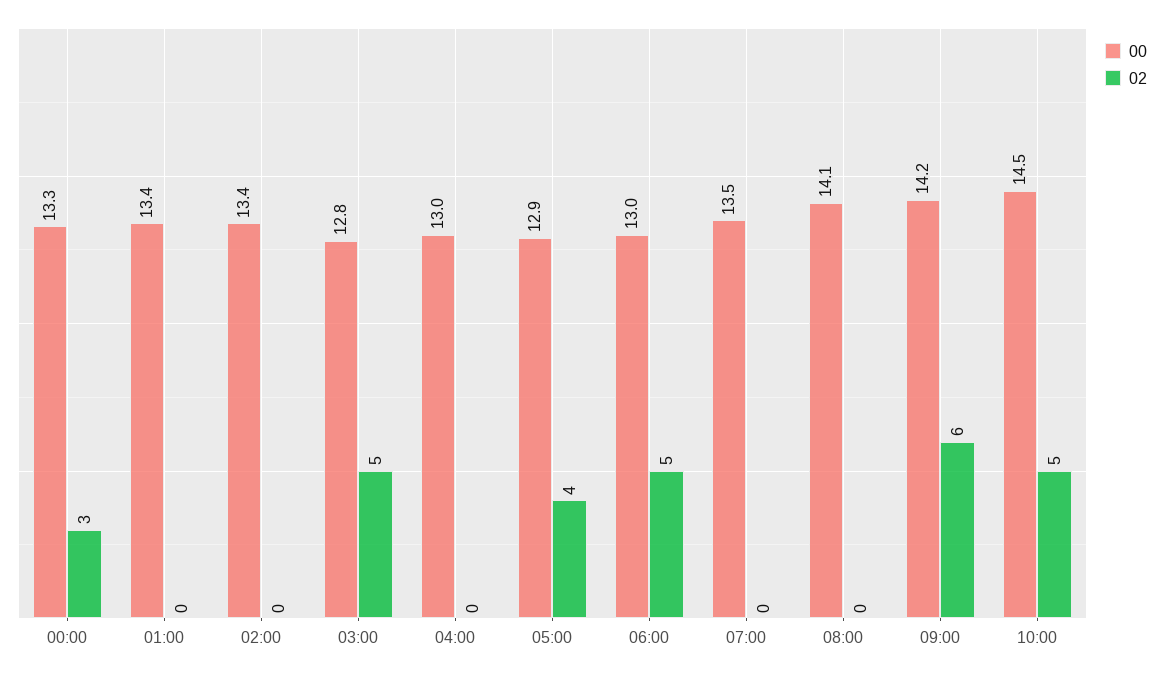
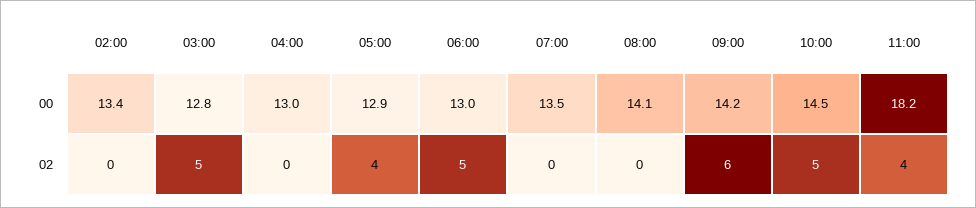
00, 00:00: 13.3 -> none
02, 00:00: 3 -> none
00, 01:00: 13.4 -> none
02, 01:00: 0 -> none
00, 11:00: none -> 18.2
02, 11:00: none -> 4

